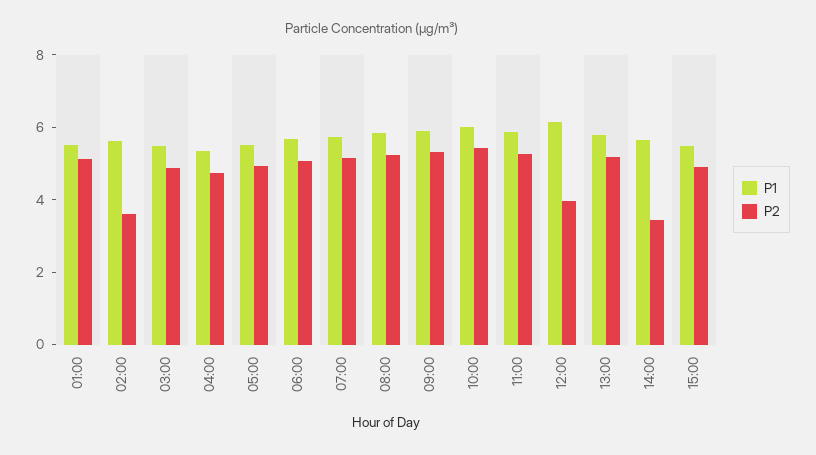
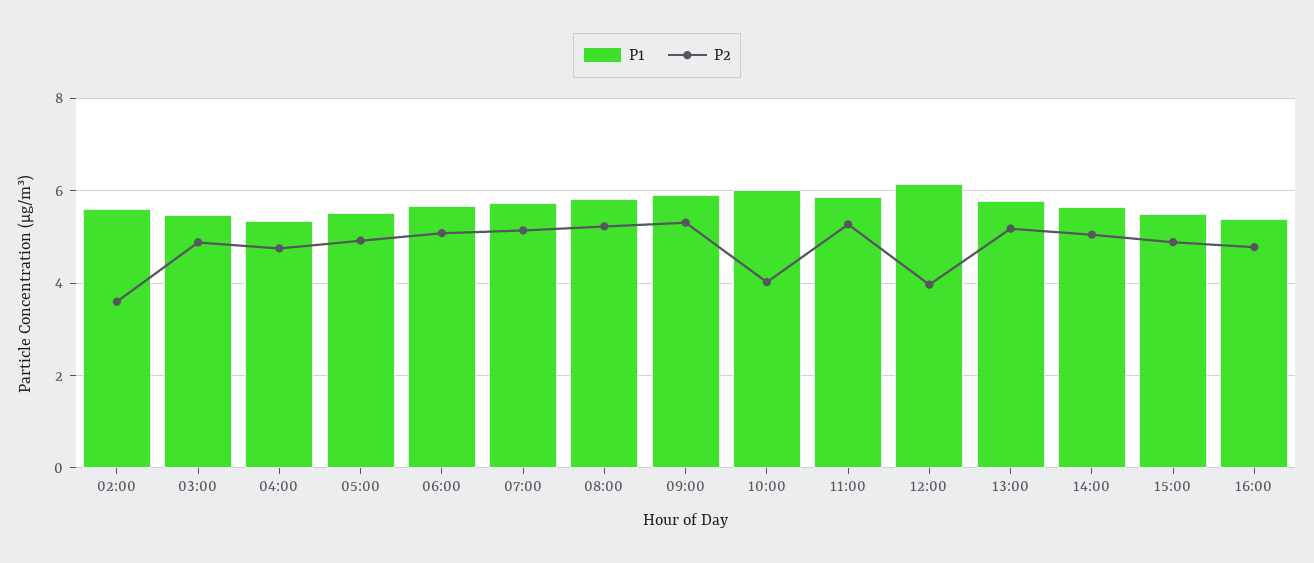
P1, 01:00: 5.5 -> none
P2, 01:00: 5 -> none
P2, 10:00: 5.5 -> 4
P2, 14:00: 3.5 -> 5
P1, 16:00: none -> 5.4
P2, 16:00: none -> 4.8

